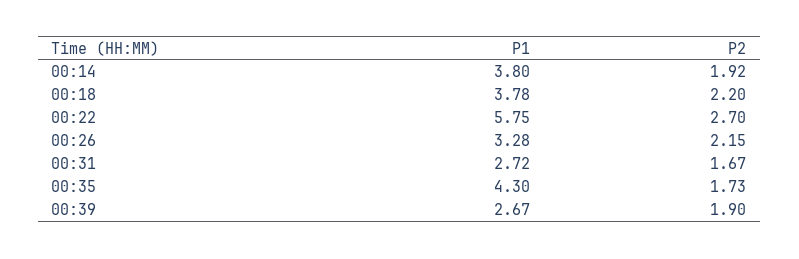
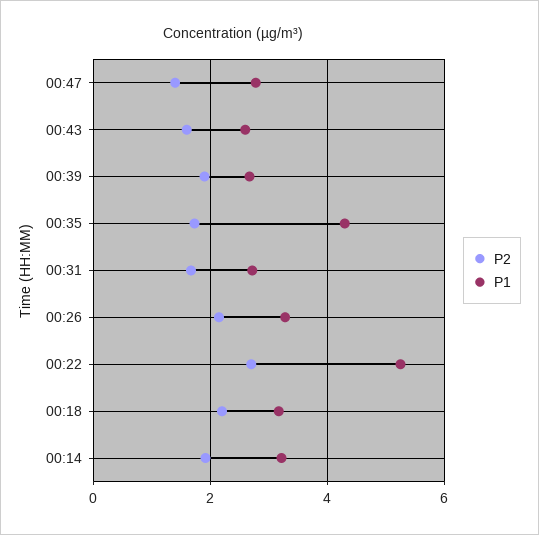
P1, 00:14: 3.8 -> 3.2
P1, 00:18: 3.78 -> 3.2
P1, 00:22: 5.75 -> 5.2
P2, 00:47: none -> 1.4
P1, 00:47: none -> 2.8
P2, 00:43: none -> 1.6
P1, 00:43: none -> 2.6

